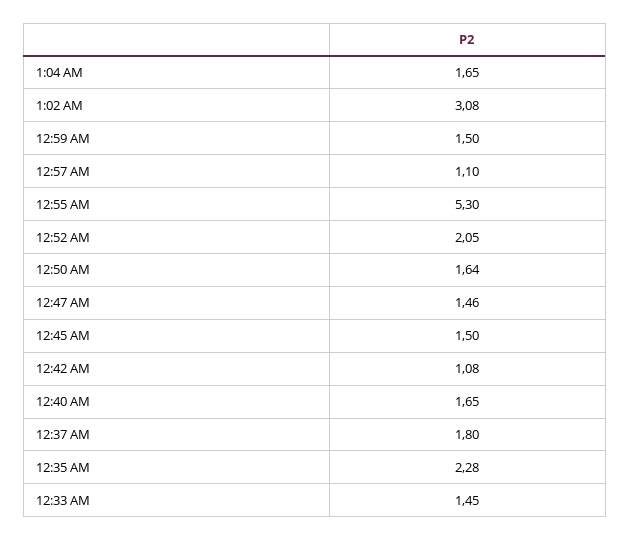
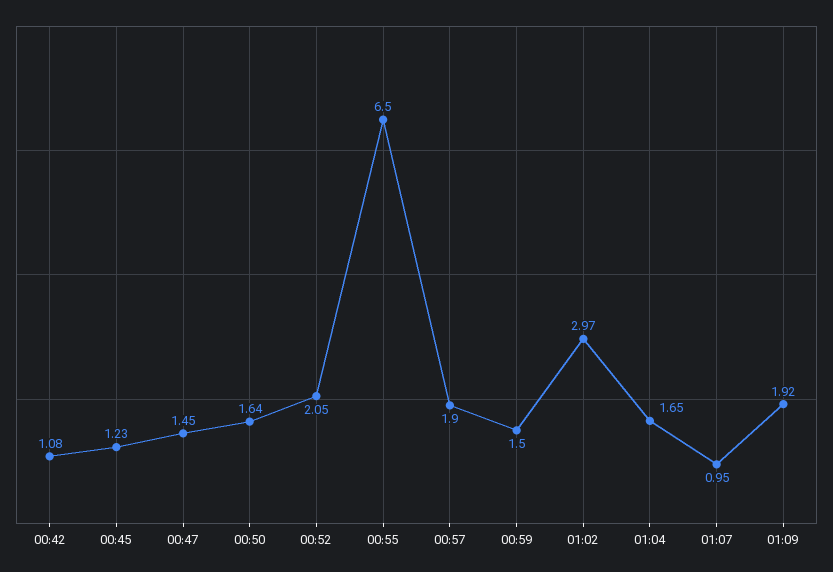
1:02 AM: 3.08 -> 2.97
12:57 AM: 1.1 -> 1.9
12:55 AM: 5.3 -> 6.5
12:47 AM: 1.46 -> 1.45
12:45 AM: 1.5 -> 1.23
12:40 AM: 1.65 -> none
12:37 AM: 1.8 -> none
12:35 AM: 2.28 -> none
12:33 AM: 1.45 -> none
01:07: none -> 0.95
01:09: none -> 1.92

